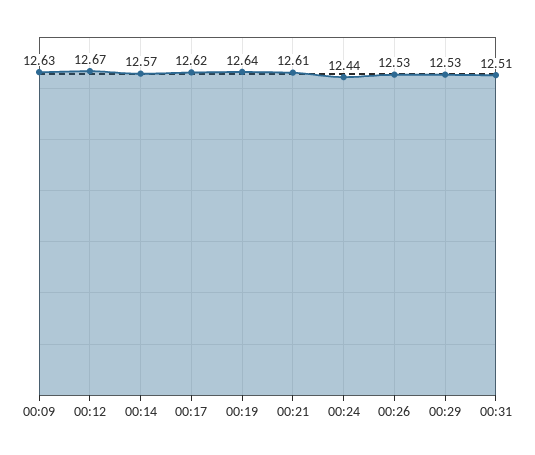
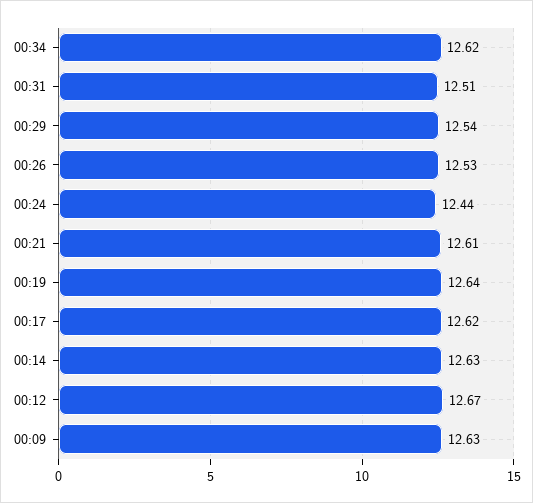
00:14: 12.57 -> 12.63
00:29: 12.53 -> 12.54
00:34: none -> 12.62

